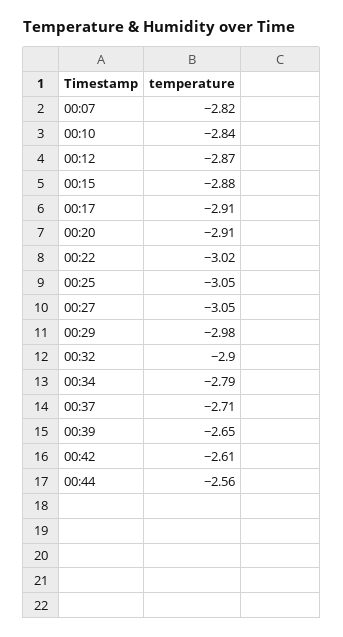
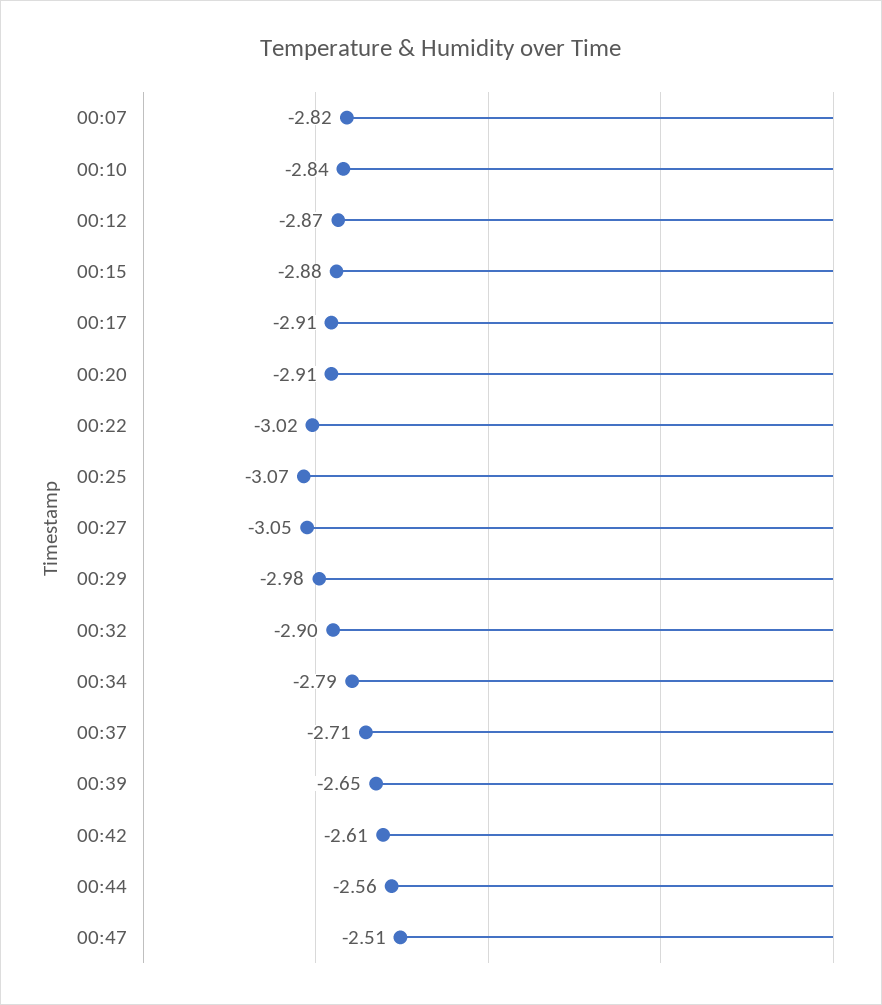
00:25: -3.05 -> -3.07
00:47: none -> -2.51

